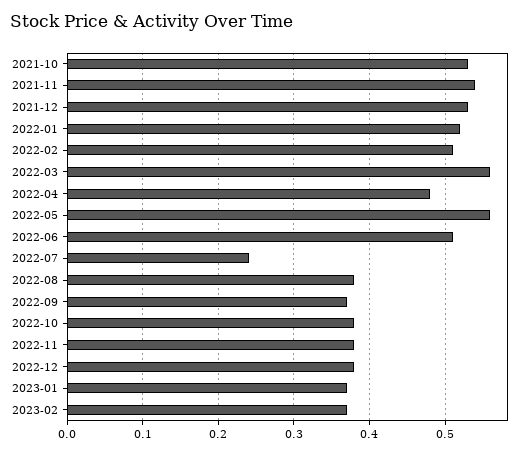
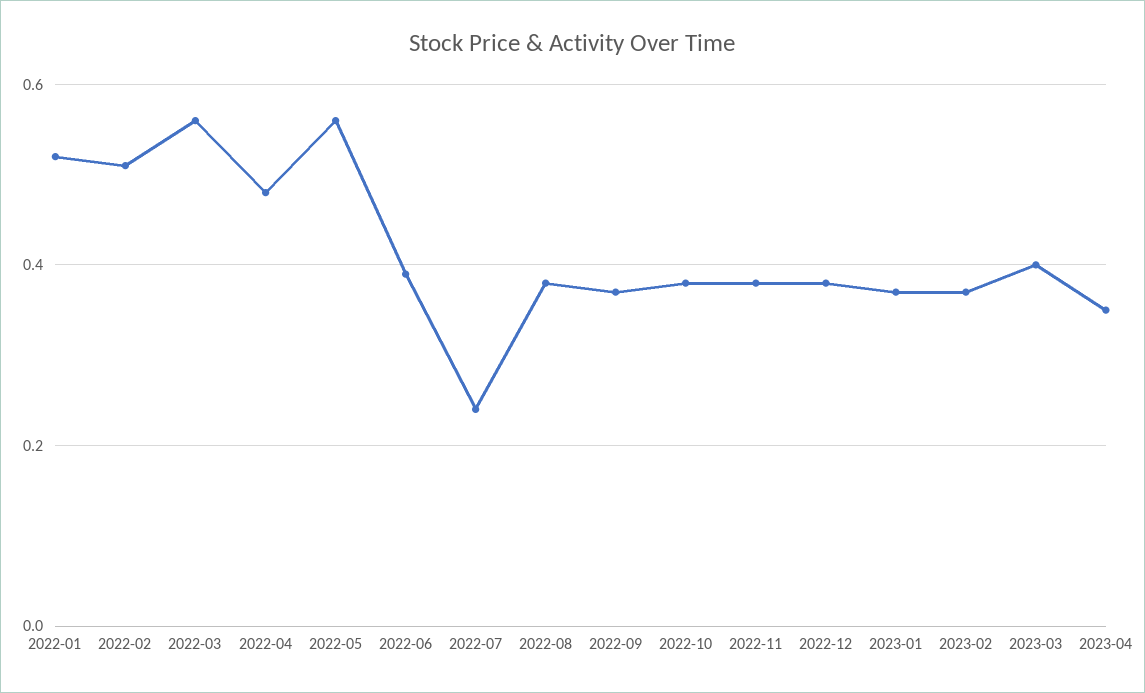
2021-10: 0.53 -> none
2021-11: 0.54 -> none
2021-12: 0.53 -> none
2022-06: 0.51 -> 0.4
2023-03: none -> 0.4
2023-04: none -> 0.35

